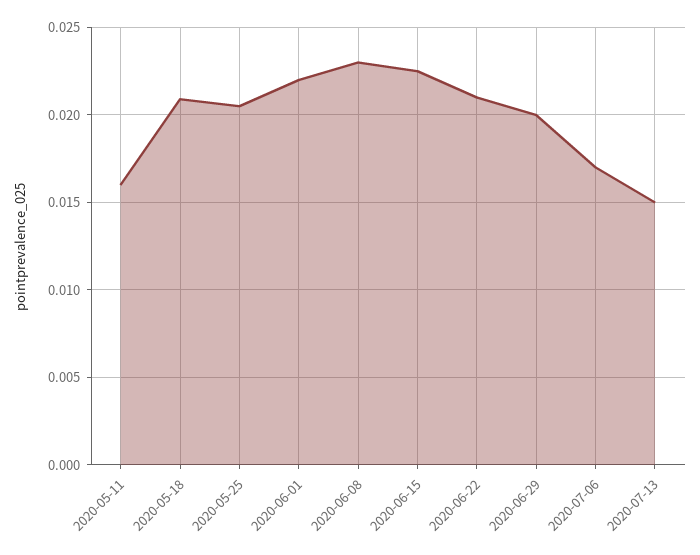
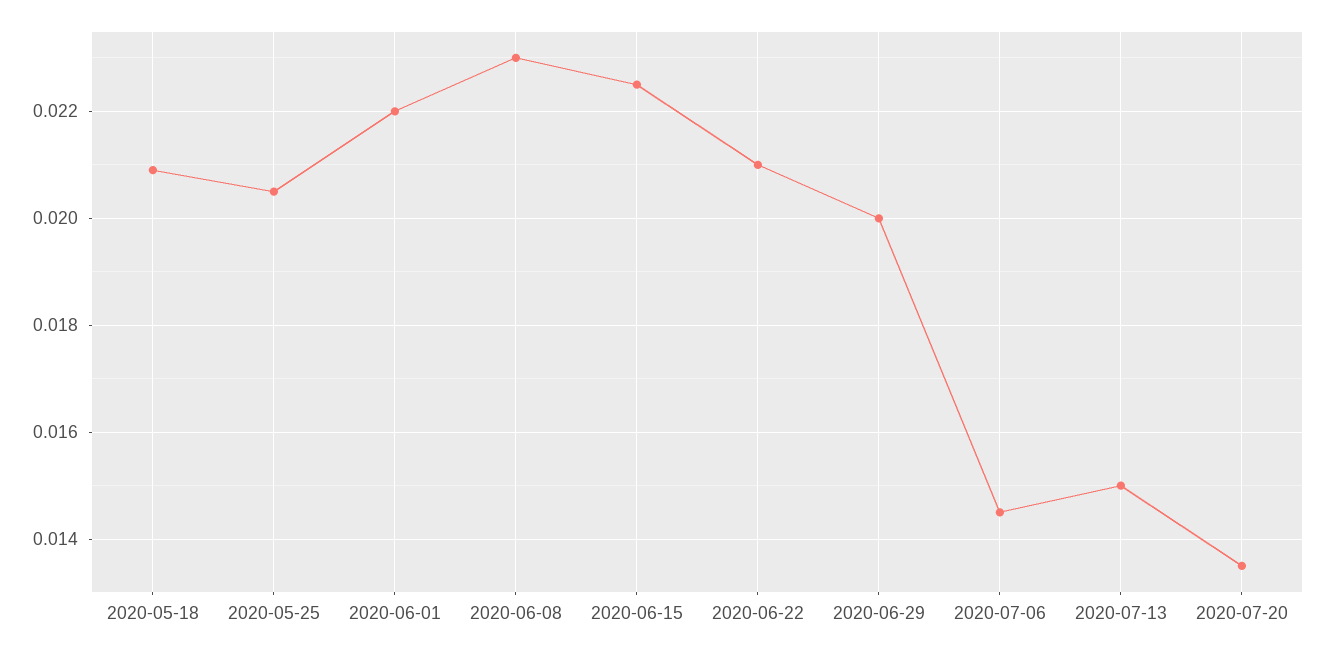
2020-05-11: 0.016 -> none
2020-07-06: 0.017 -> 0.0145
2020-07-20: none -> 0.0135

